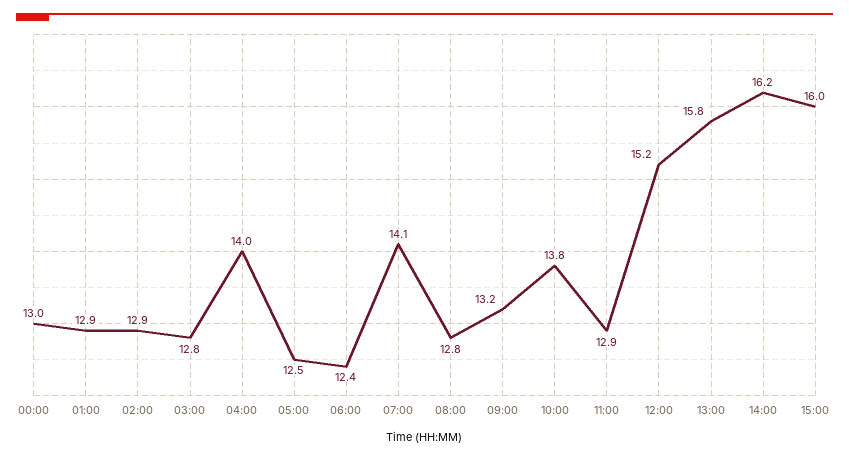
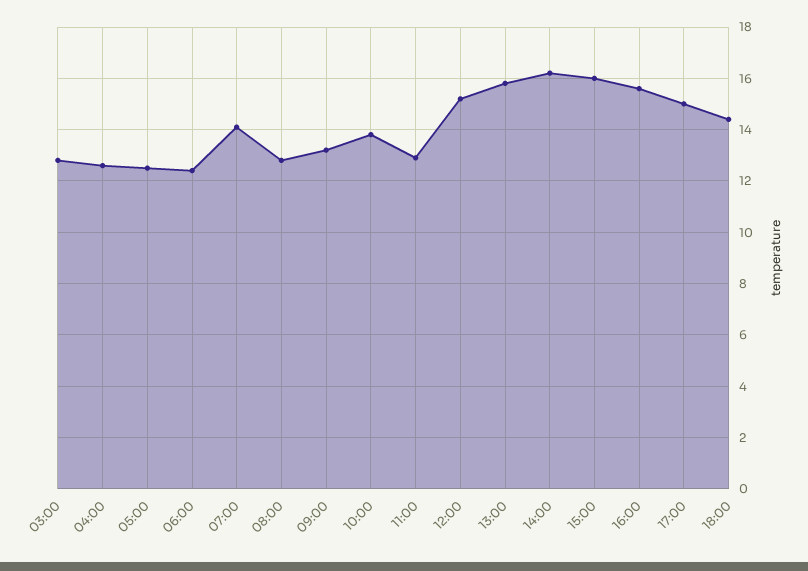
00:00: 13 -> none
01:00: 12.9 -> none
02:00: 12.9 -> none
04:00: 14 -> 12.5
16:00: none -> 15.5
17:00: none -> 15
18:00: none -> 14.5

